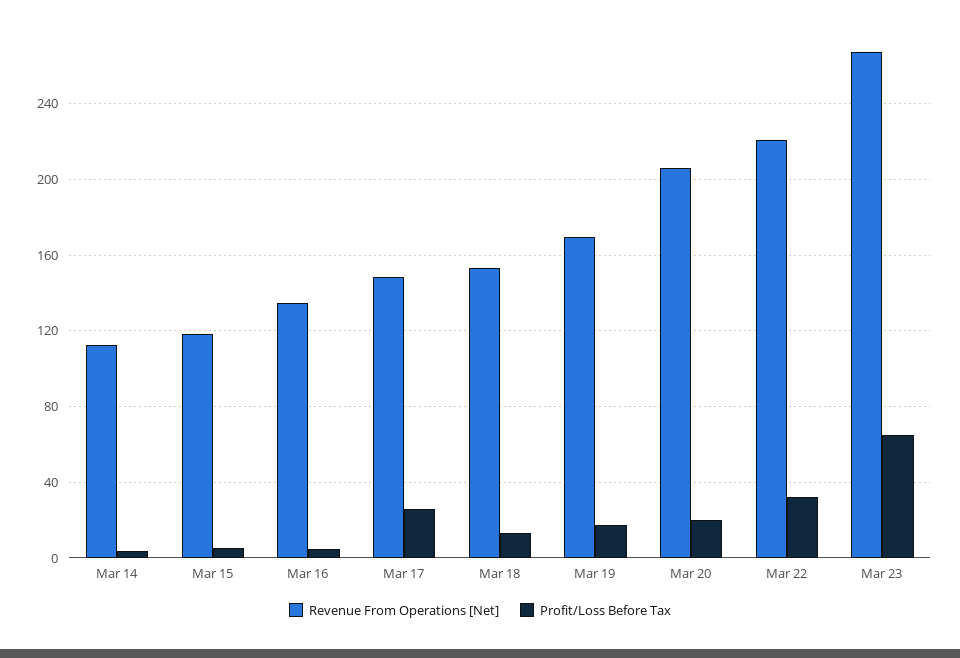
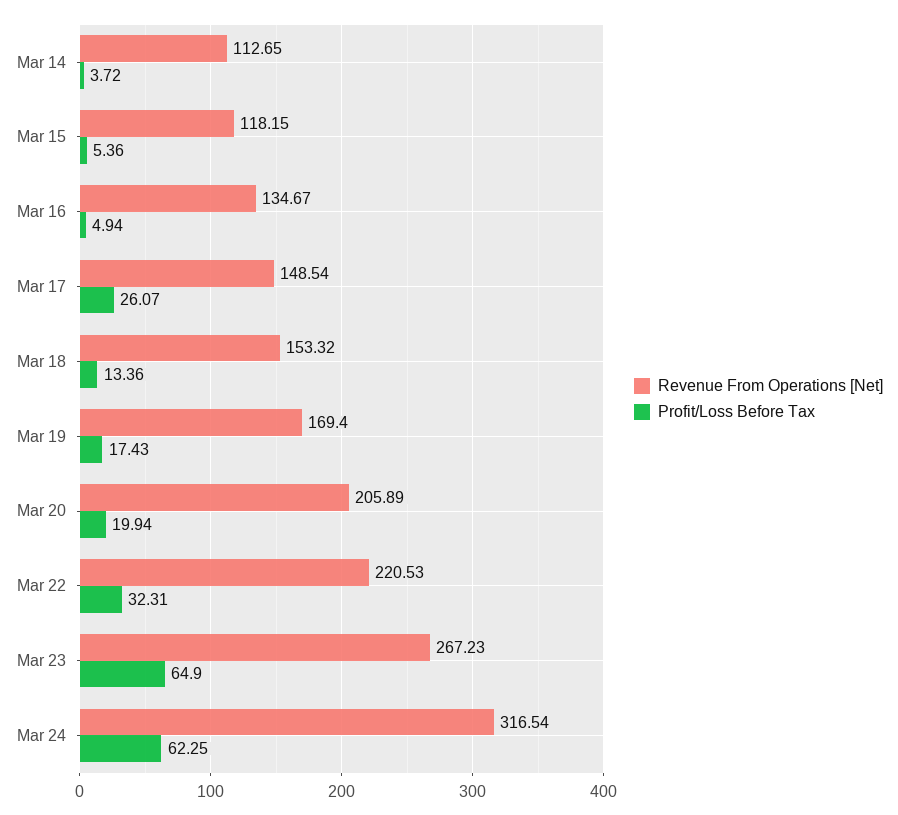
Revenue From Operations [Net], Mar 24: none -> 316.54
Profit/Loss Before Tax, Mar 24: none -> 62.25

